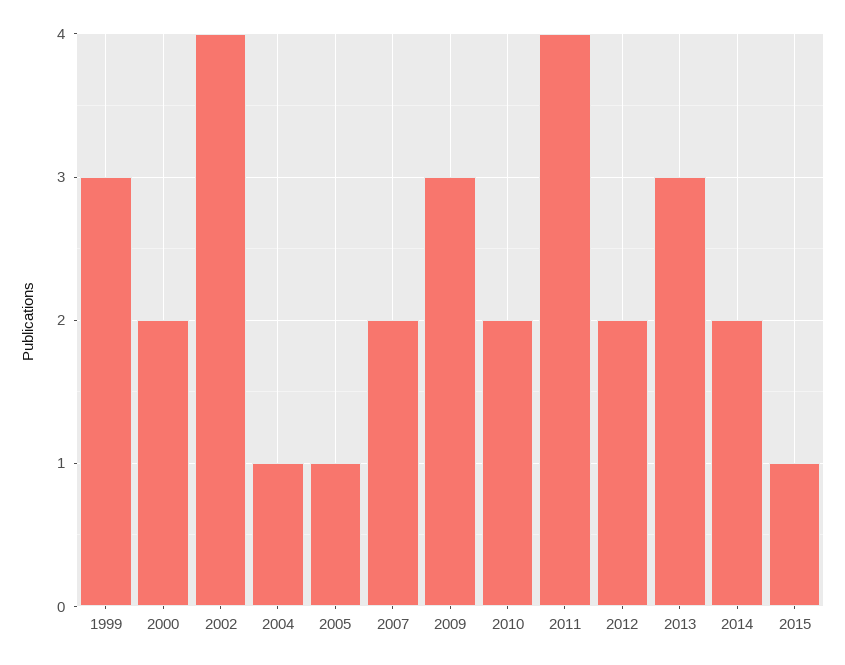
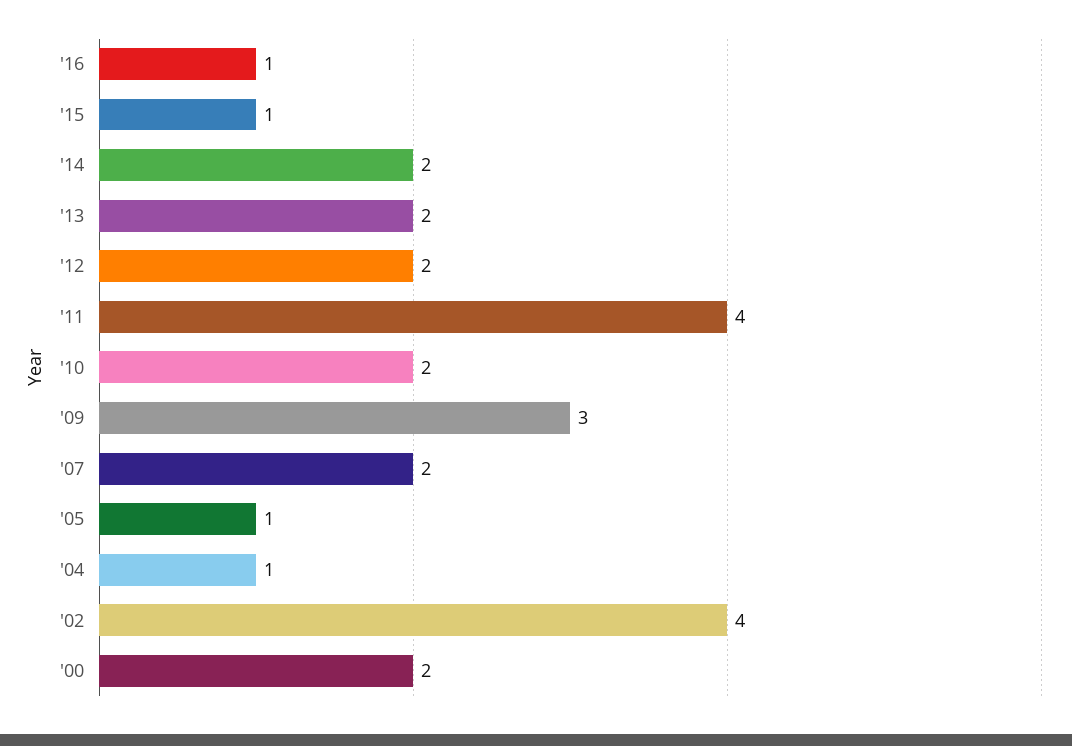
1999: 3 -> none
2013: 3 -> 2
'16: none -> 1

